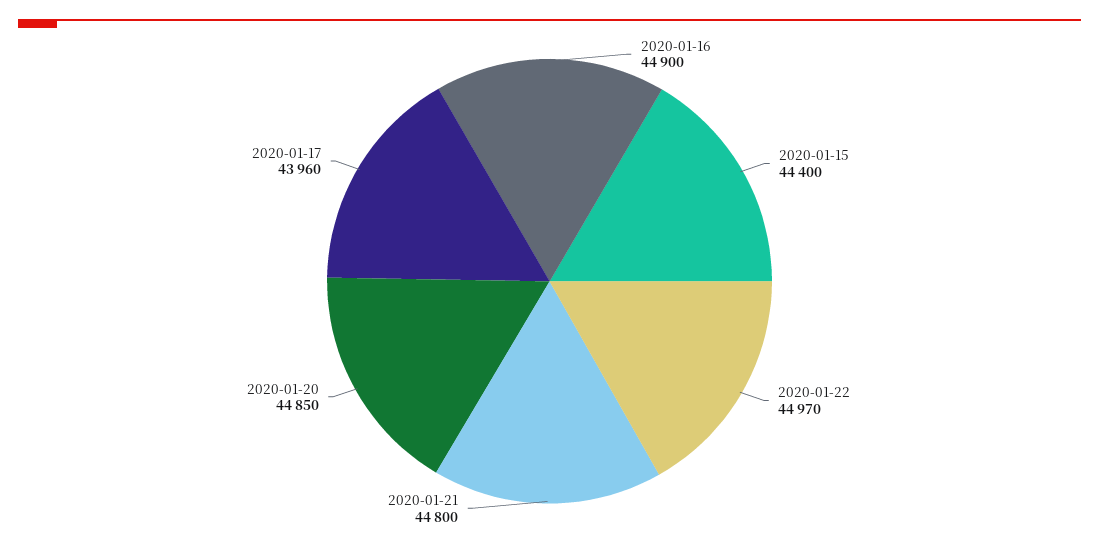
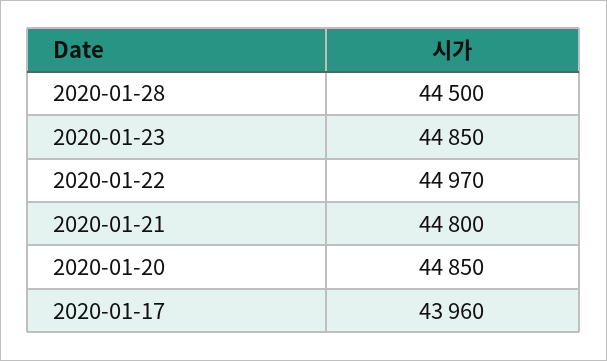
2020-01-16: 44900 -> none
2020-01-15: 44400 -> none
2020-01-28: none -> 44500
2020-01-23: none -> 44850

